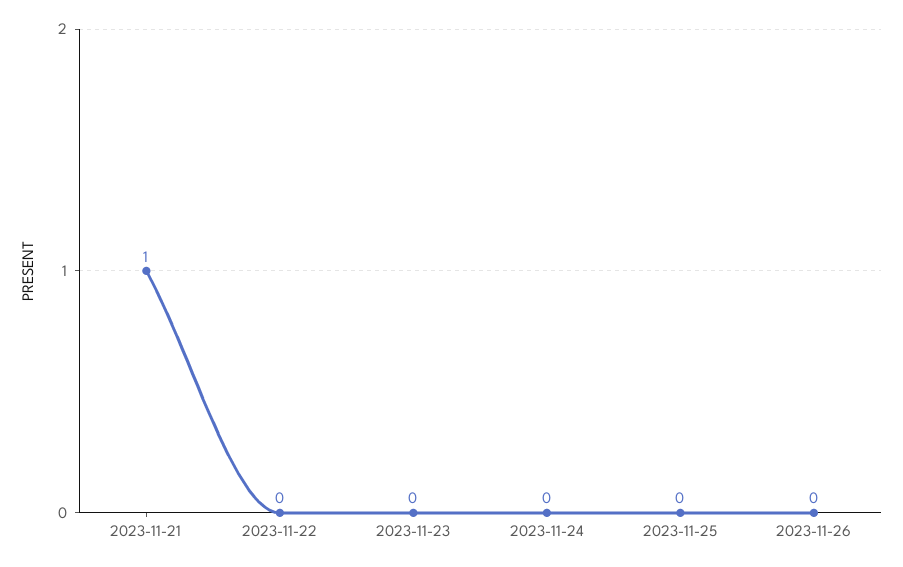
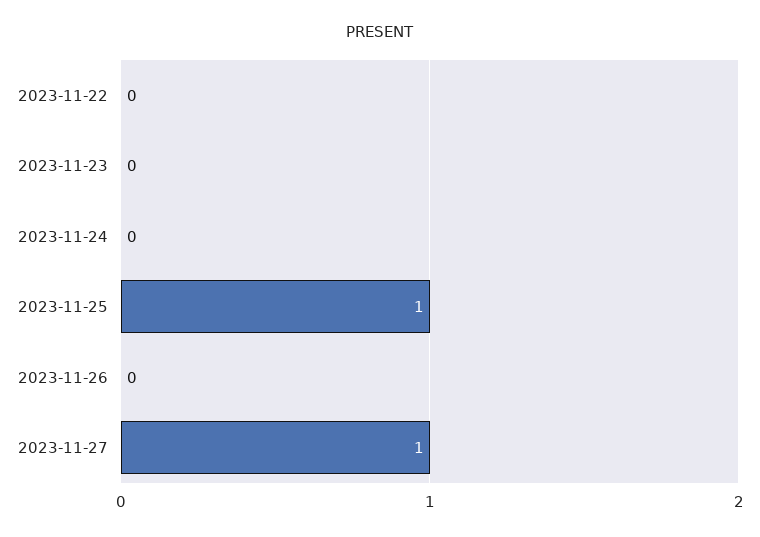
2023-11-21: 1 -> none
2023-11-25: 0 -> 1
2023-11-27: none -> 1

